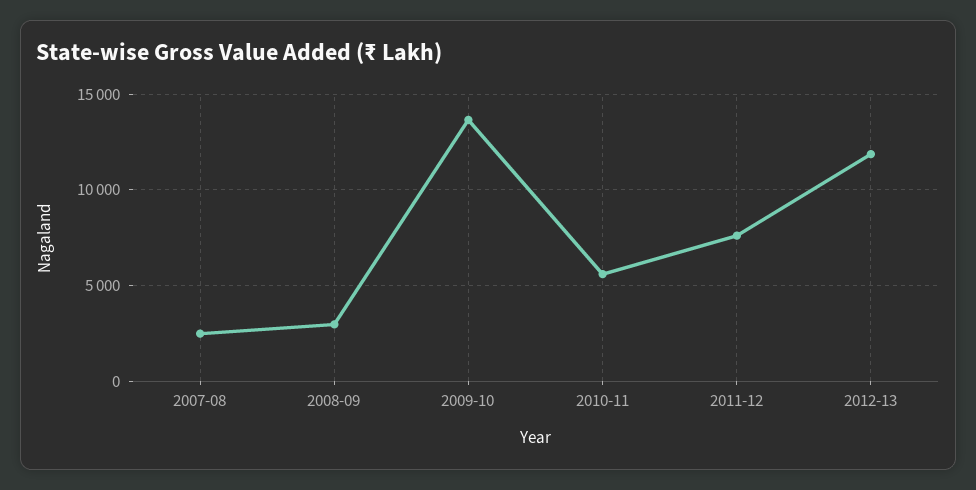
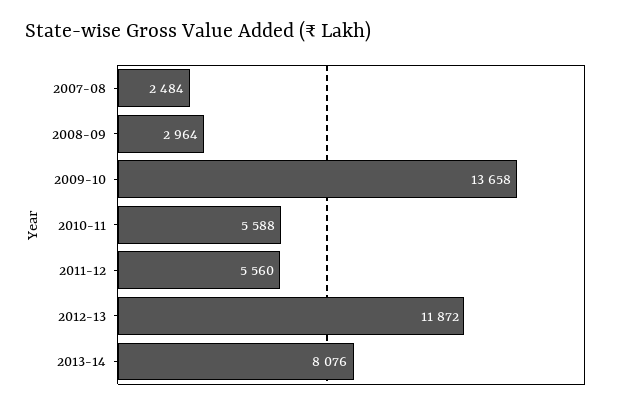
2011-12: 7500 -> 5560
2013-14: none -> 8076

